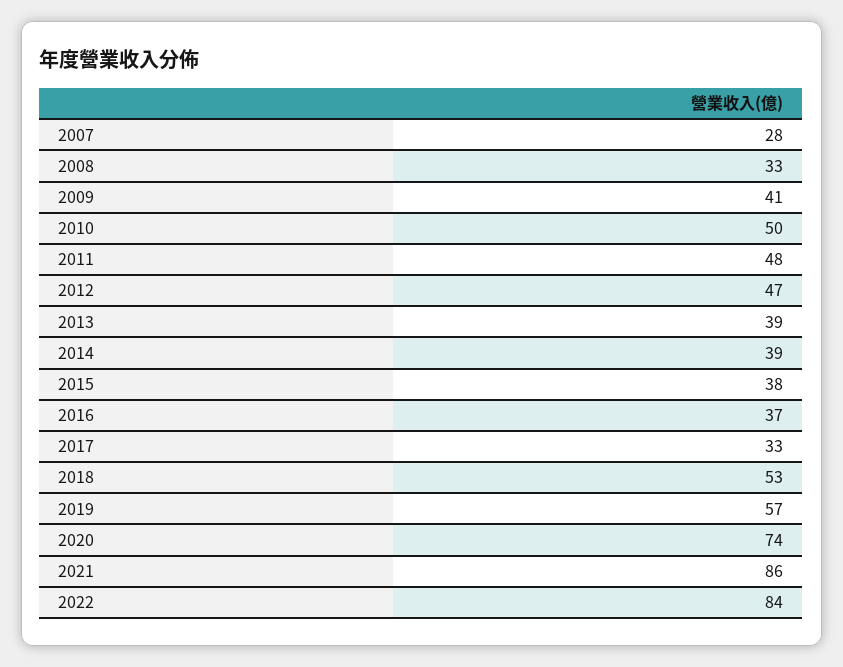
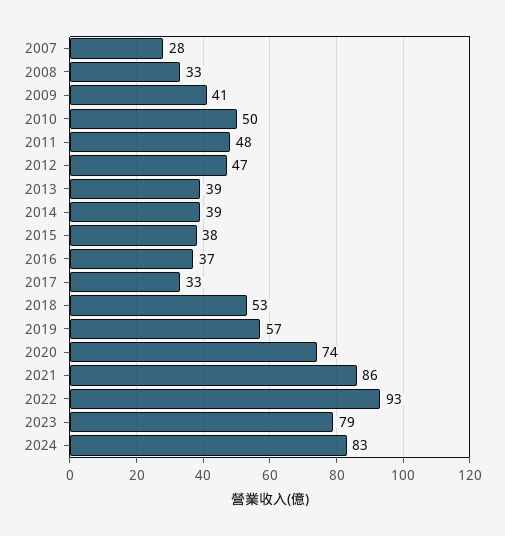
2022: 84 -> 93
2023: none -> 79
2024: none -> 83

